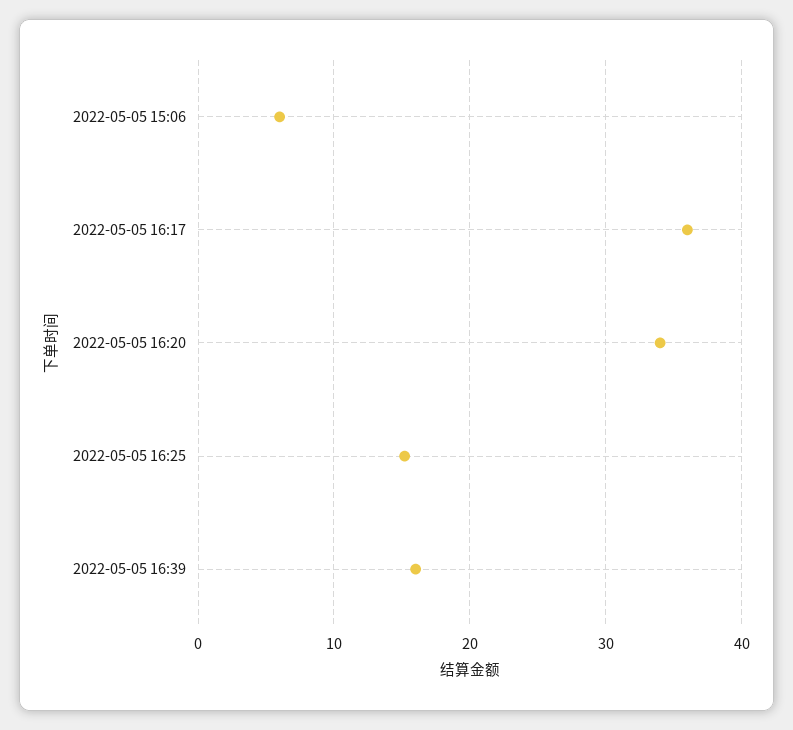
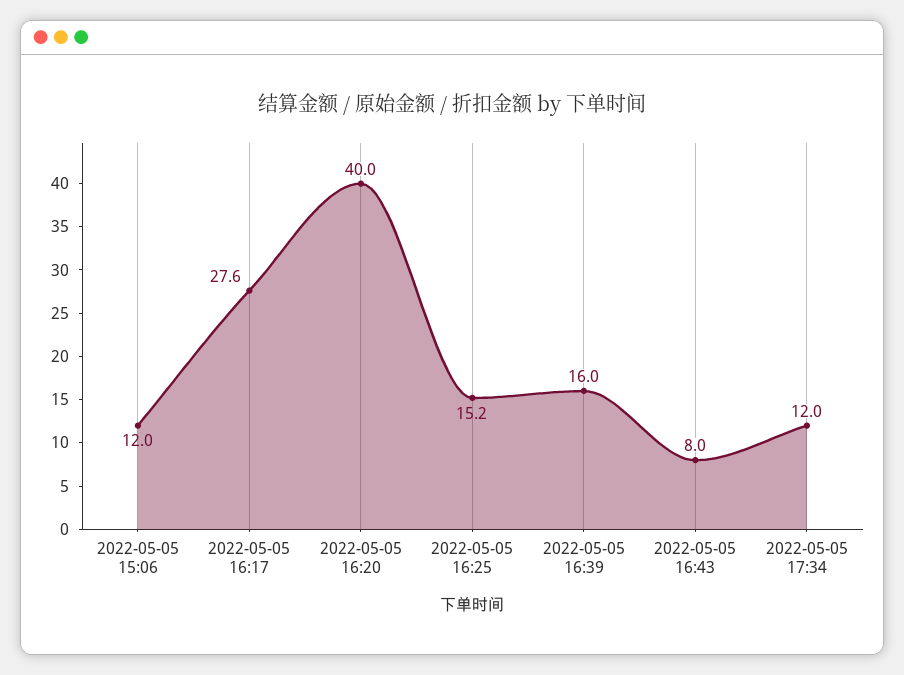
2022-05-05 15:06: 6 -> 12
2022-05-05 16:17: 36 -> 27.6
2022-05-05 16:20: 34 -> 40
2022-05-05 16:43: none -> 8
2022-05-05 17:34: none -> 12

